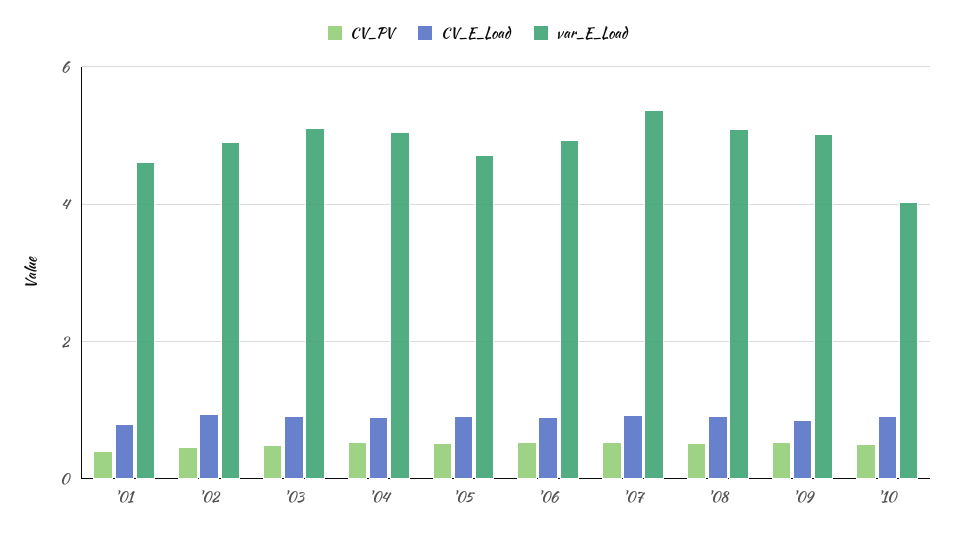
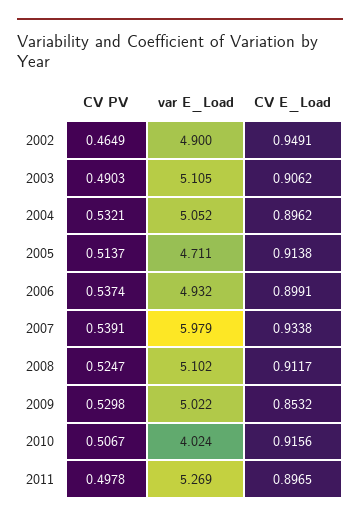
CV_PV, '01: 0.4 -> none
CV_E_Load, '01: 0.8 -> none
var_E_Load, '01: 4.6 -> none
var_E_Load, '07: 5.4 -> 5.979
CV_PV, 2011: none -> 0.4978
var_E_Load, 2011: none -> 5.269
CV_E_Load, 2011: none -> 0.8965

